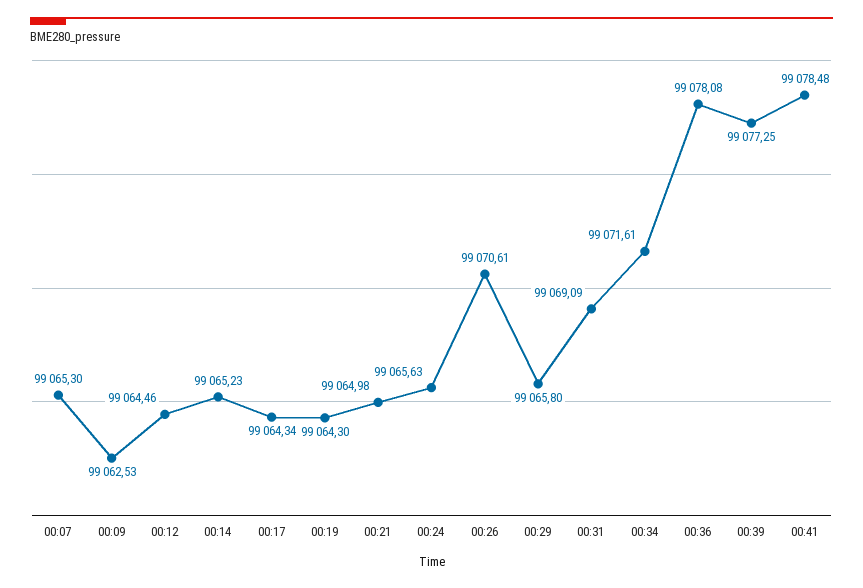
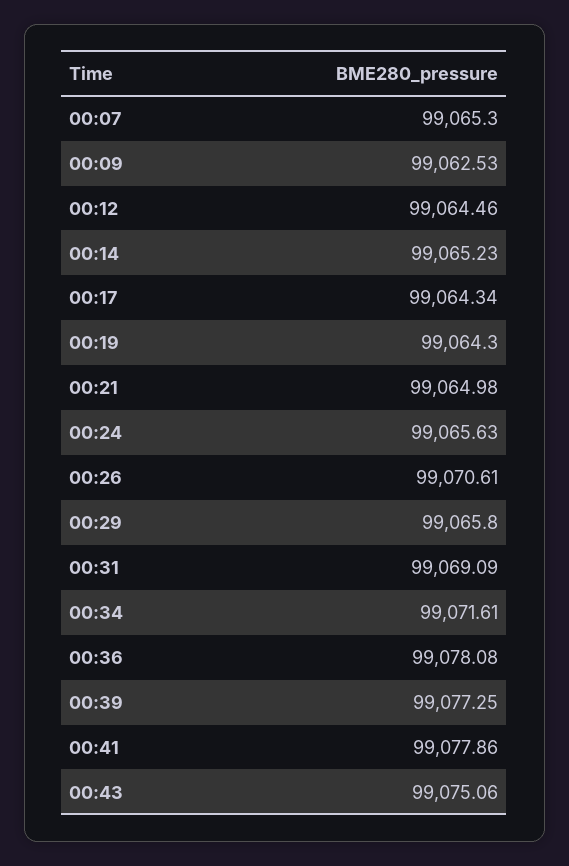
00:41: 99078.48 -> 99077.86
00:43: none -> 99075.06

